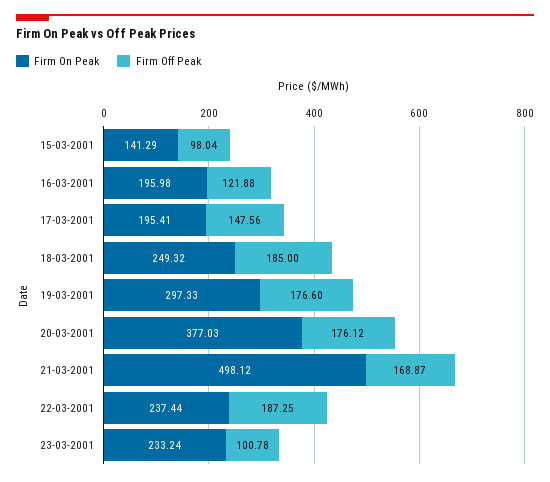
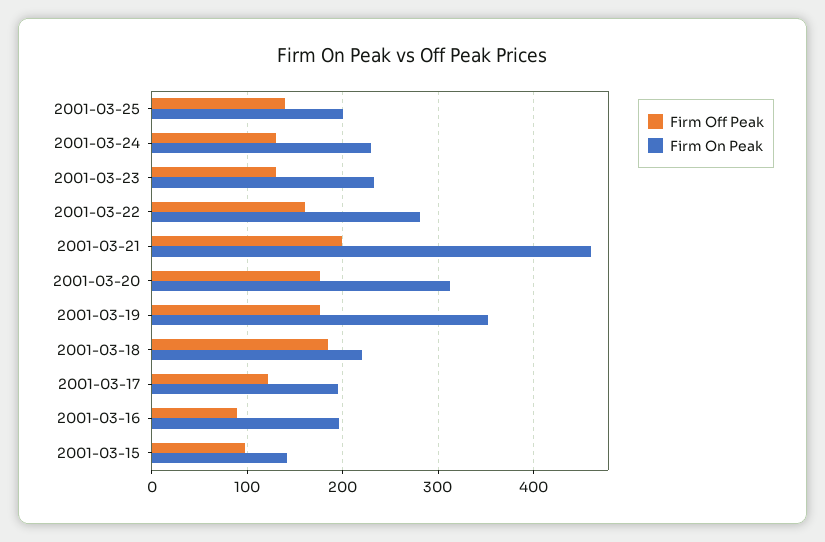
Firm Off Peak, 16-03-2001: 121.88 -> 90
Firm Off Peak, 17-03-2001: 147.56 -> 120
Firm On Peak, 18-03-2001: 249.32 -> 220
Firm On Peak, 19-03-2001: 297.33 -> 350
Firm On Peak, 20-03-2001: 377.03 -> 310
Firm On Peak, 21-03-2001: 498.12 -> 460
Firm Off Peak, 21-03-2001: 168.87 -> 200
Firm On Peak, 22-03-2001: 237.44 -> 280
Firm Off Peak, 22-03-2001: 187.25 -> 160
Firm Off Peak, 23-03-2001: 100.78 -> 130
Firm Off Peak, 2001-03-25: none -> 140
Firm On Peak, 2001-03-25: none -> 200
Firm Off Peak, 2001-03-24: none -> 130
Firm On Peak, 2001-03-24: none -> 230

